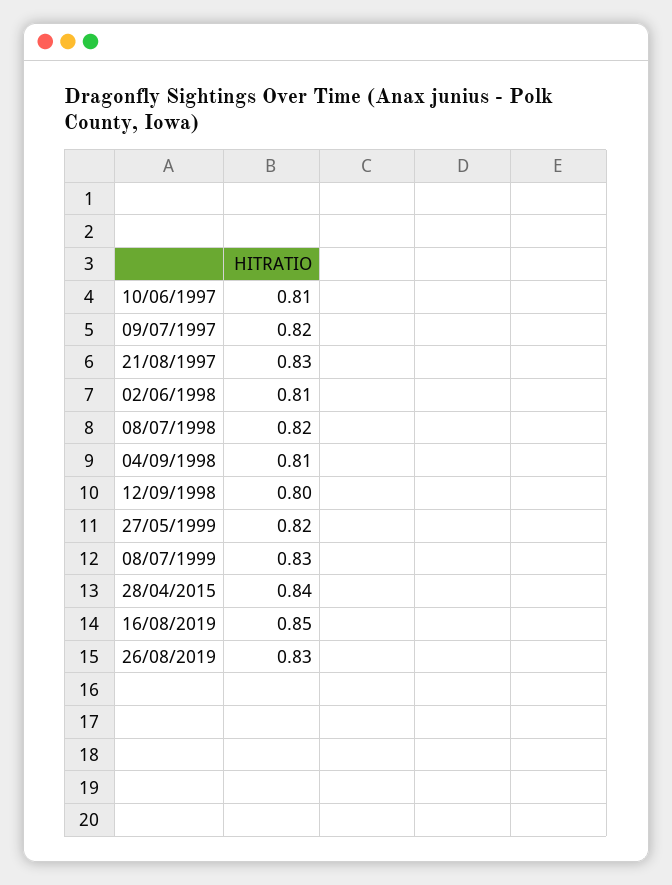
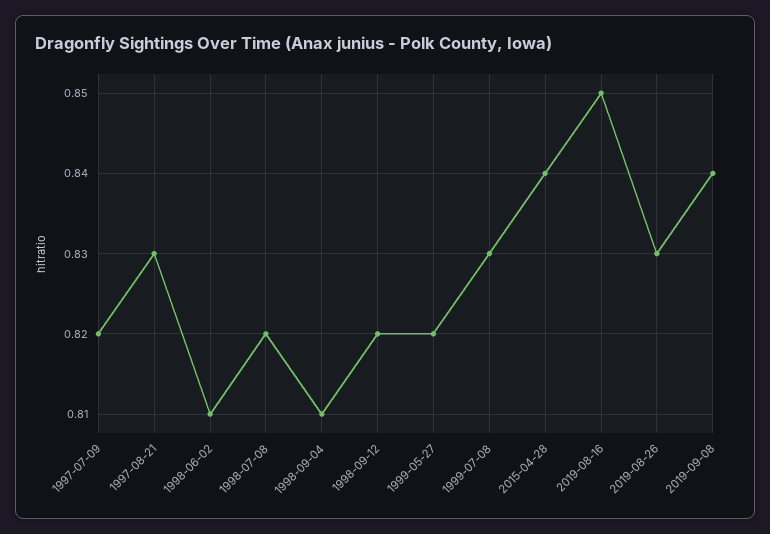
10/06/1997: 0.81 -> none
12/09/1998: 0.8 -> 0.82
2019-09-08: none -> 0.84

